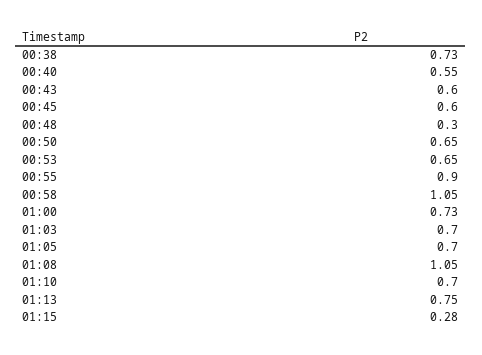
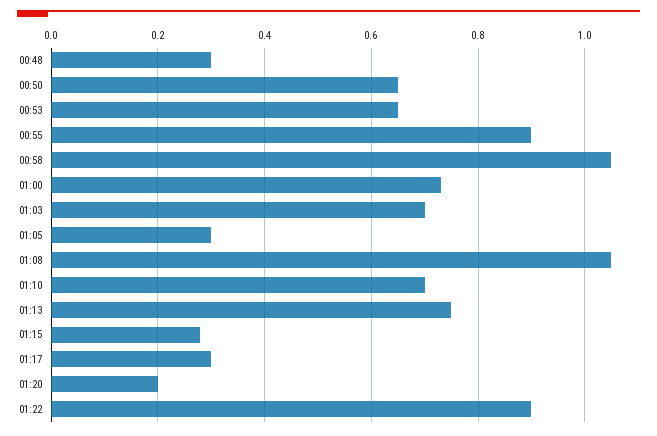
00:38: 0.73 -> none
00:40: 0.55 -> none
00:43: 0.6 -> none
00:45: 0.6 -> none
01:05: 0.7 -> 0.3
01:17: none -> 0.3
01:20: none -> 0.2
01:22: none -> 0.9

